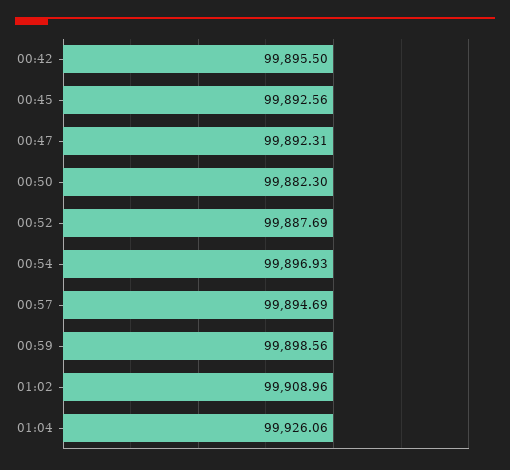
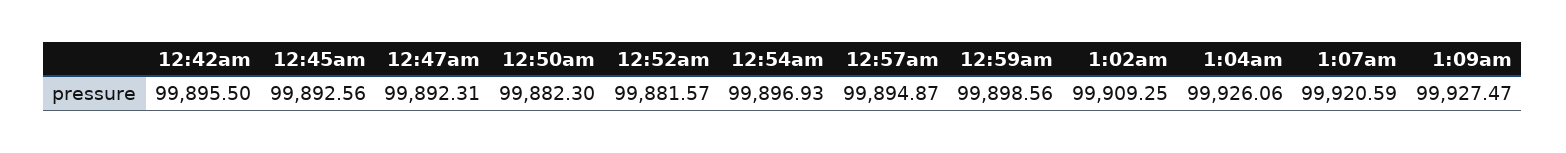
00:52: 99887.69 -> 99881.57
00:57: 99894.69 -> 99894.87
01:02: 99908.96 -> 99909.25
1:07am: none -> 99920.59
1:09am: none -> 99927.47

